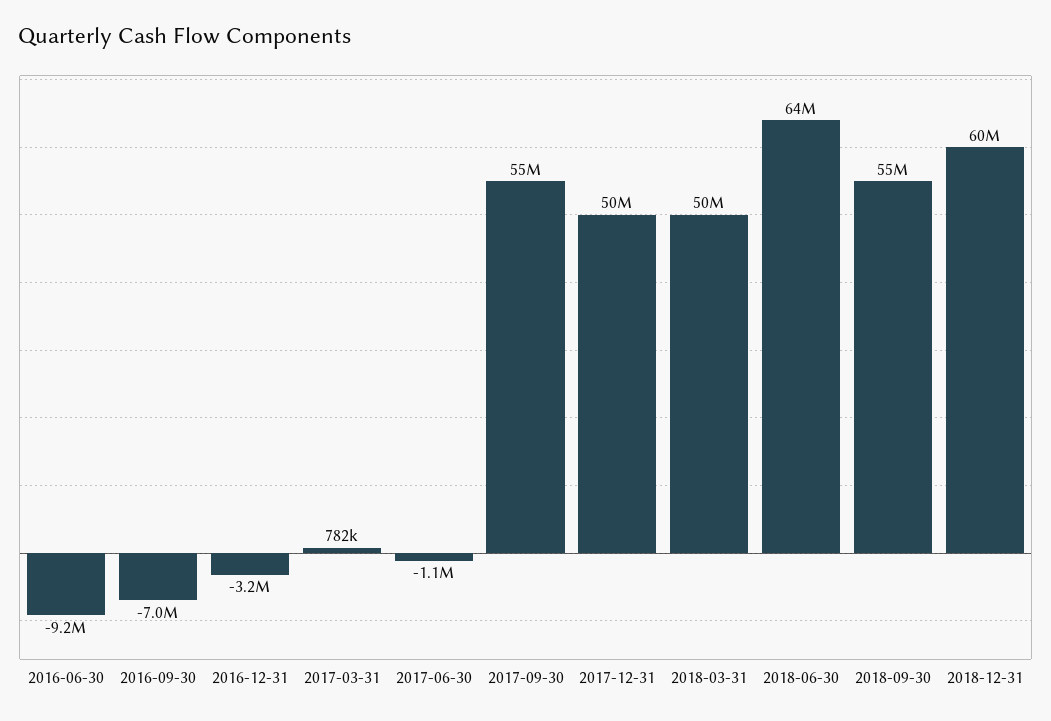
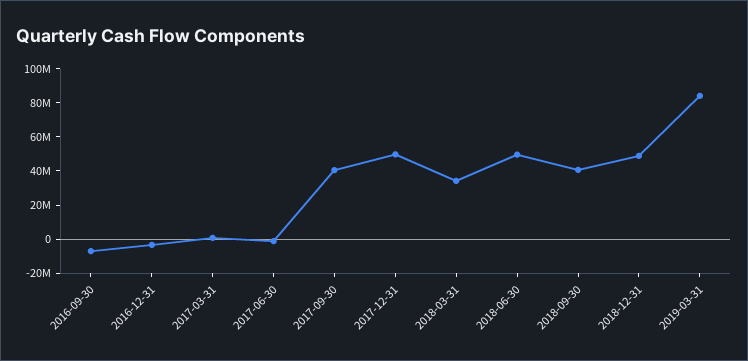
2016-06-30: -9200000 -> none
2017-09-30: 55000000 -> 40000000
2018-03-31: 50000000 -> 35000000
2018-06-30: 64000000 -> 50000000
2018-09-30: 55000000 -> 40000000
2018-12-31: 60000000 -> 50000000
2019-03-31: none -> 85000000

